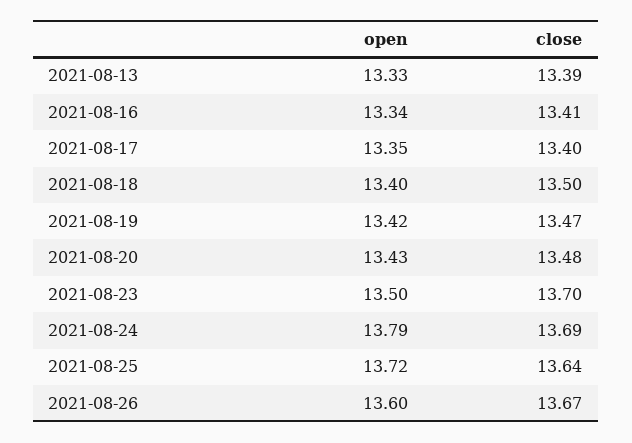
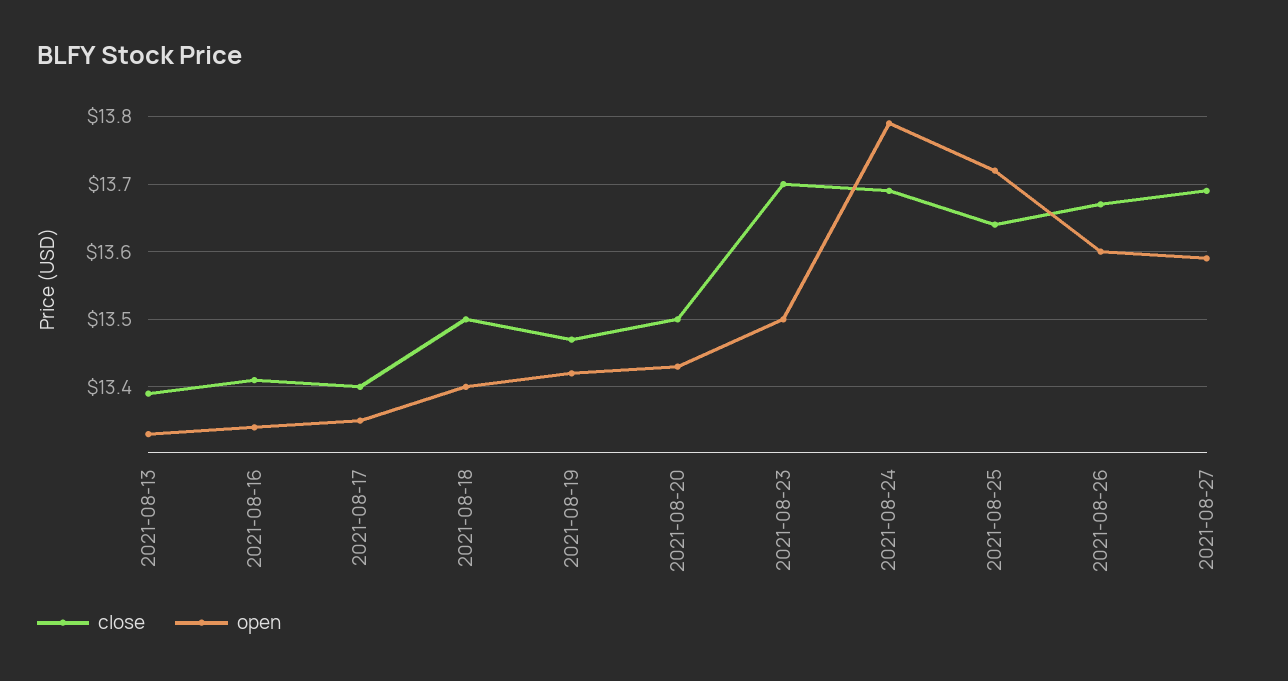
close, 2021-08-20: 13.48 -> 13.5
close, 2021-08-27: none -> 13.69
open, 2021-08-27: none -> 13.59

